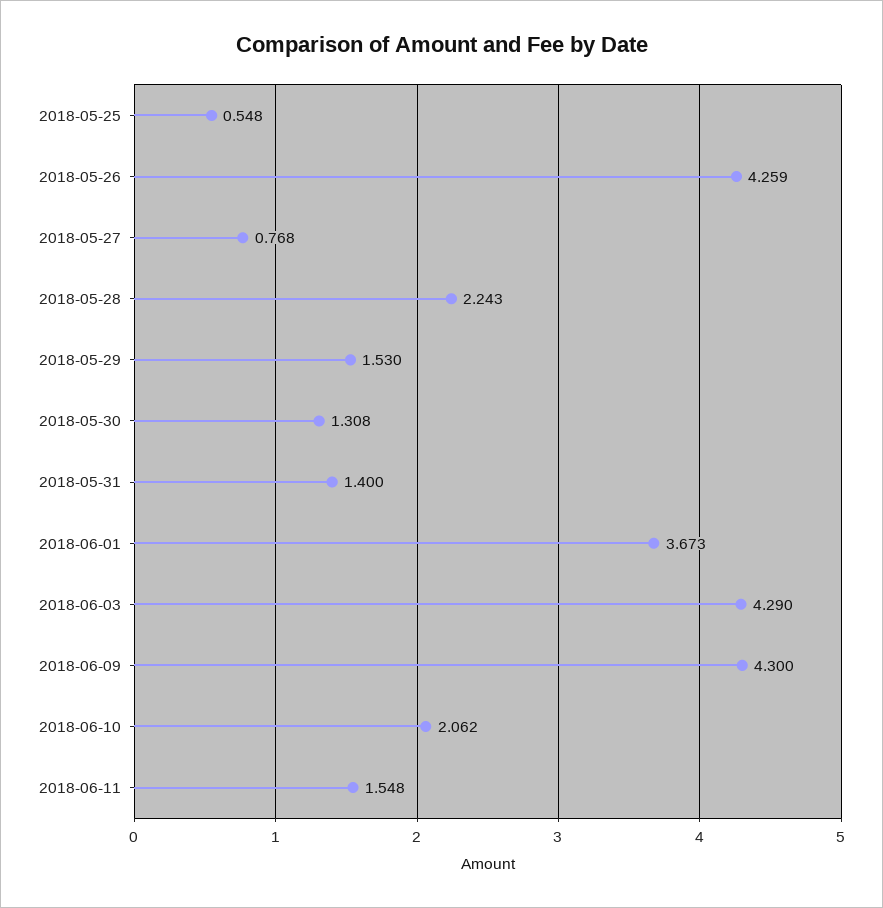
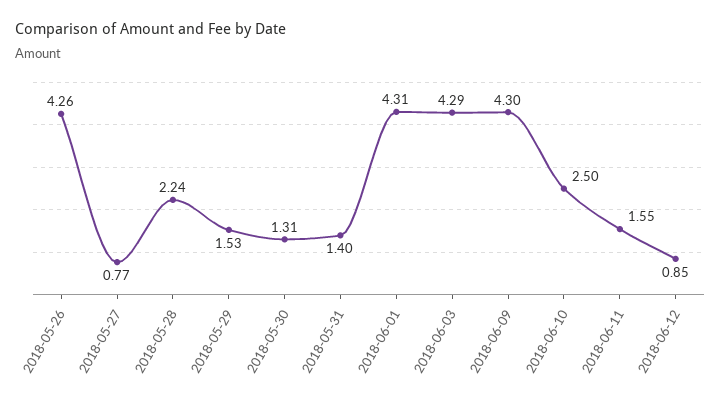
2018-05-25: 0.548 -> none
2018-06-01: 3.673 -> 4.31
2018-06-10: 2.062 -> 2.5
2018-06-12: none -> 0.85

